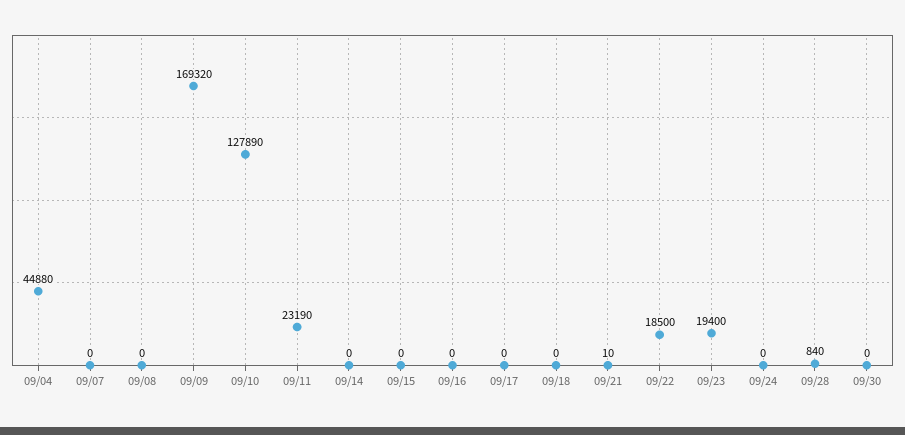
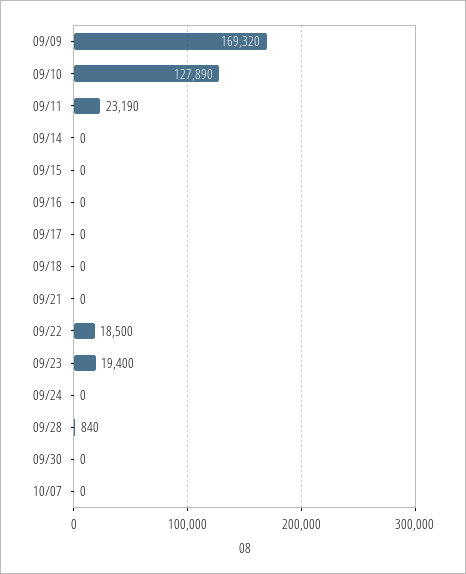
09/04: 44880 -> none
09/07: 0 -> none
09/08: 0 -> none
09/21: 10 -> 0
10/07: none -> 0

